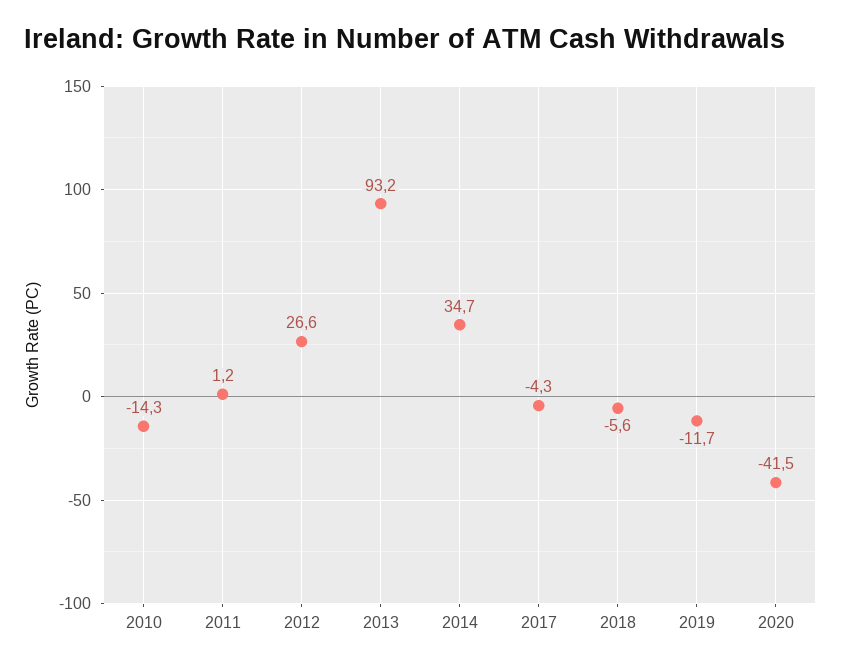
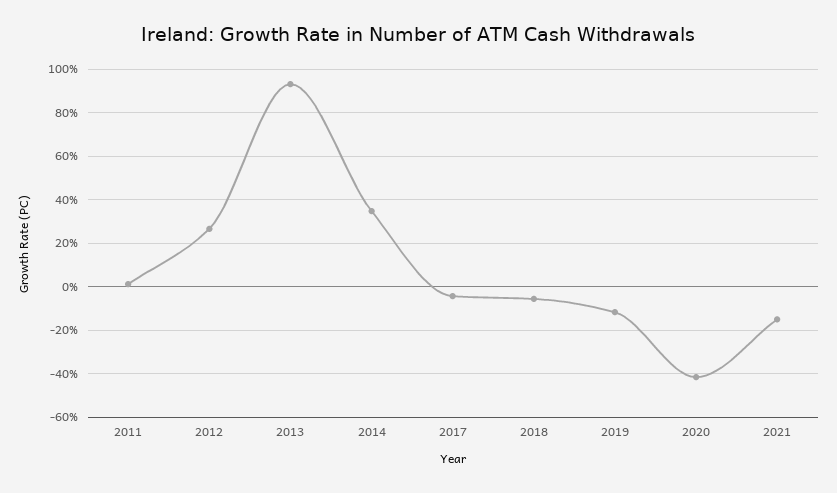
2010: -14.3 -> none
2021: none -> -15

